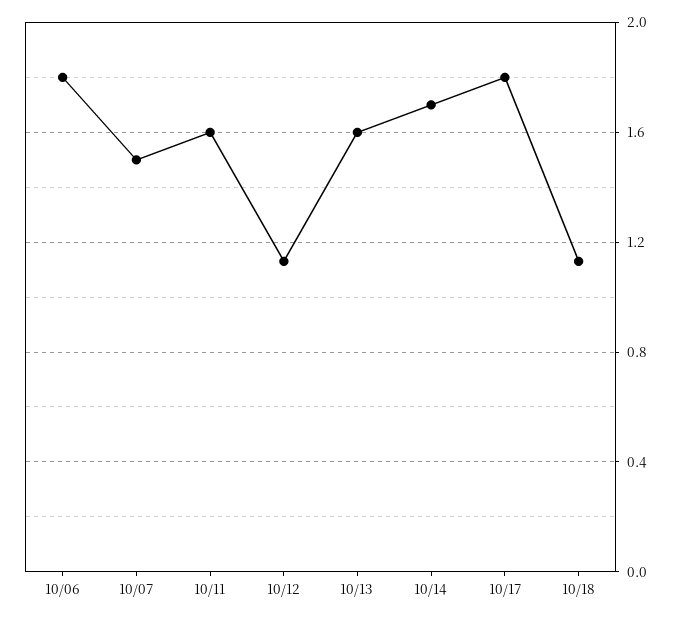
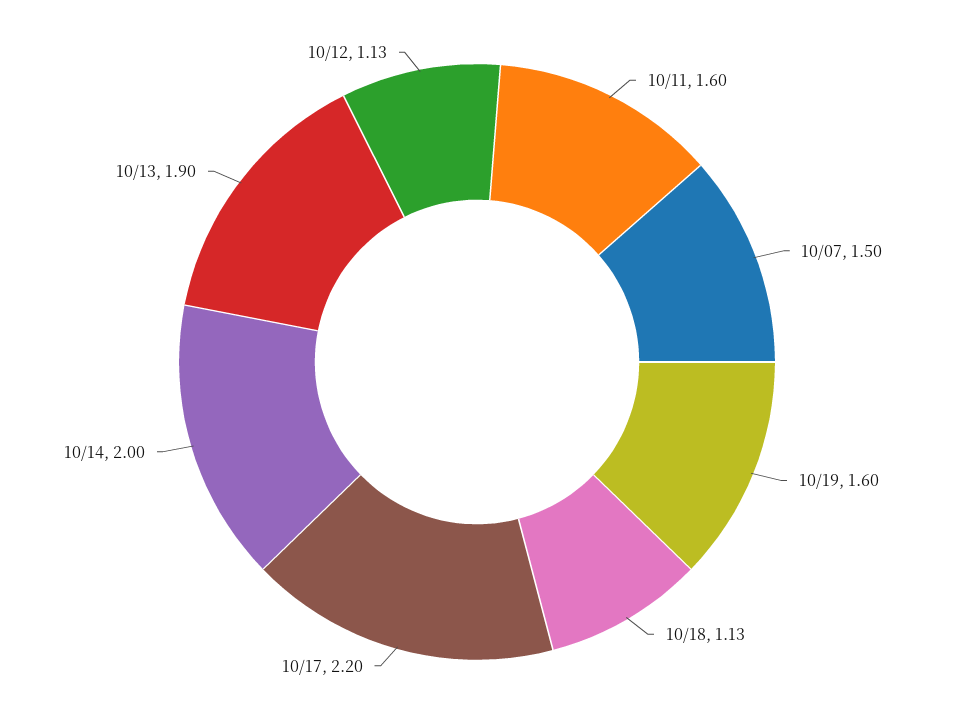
10/06: 1.8 -> none
10/13: 1.6 -> 1.9
10/14: 1.7 -> 2
10/17: 1.8 -> 2.2
10/19: none -> 1.6

